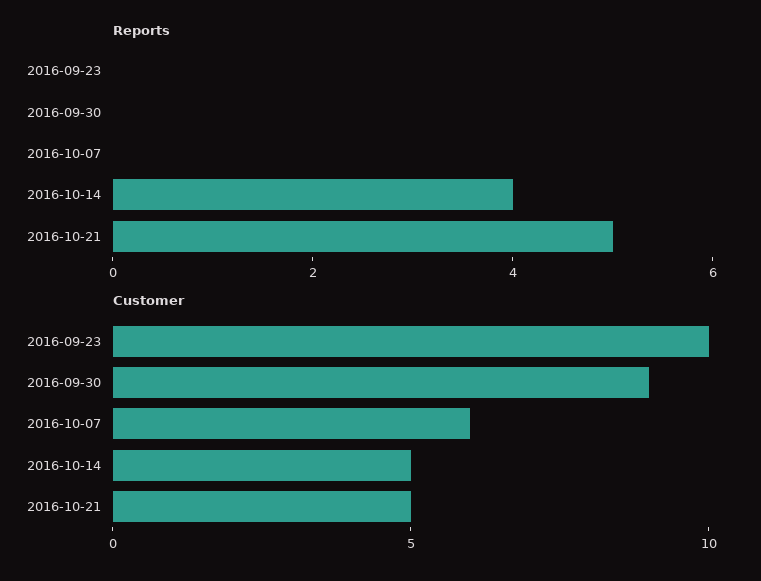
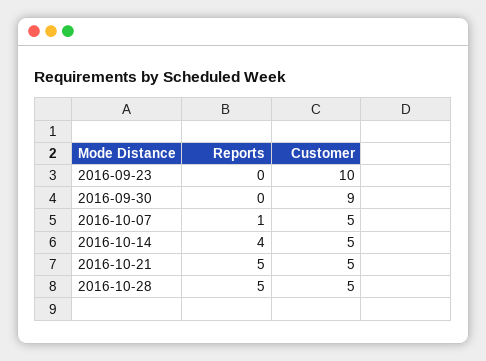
Reports, 2016-10-07: 0 -> 1
Customer, 2016-10-07: 6 -> 5
Reports, 2016-10-28: none -> 5
Customer, 2016-10-28: none -> 5

